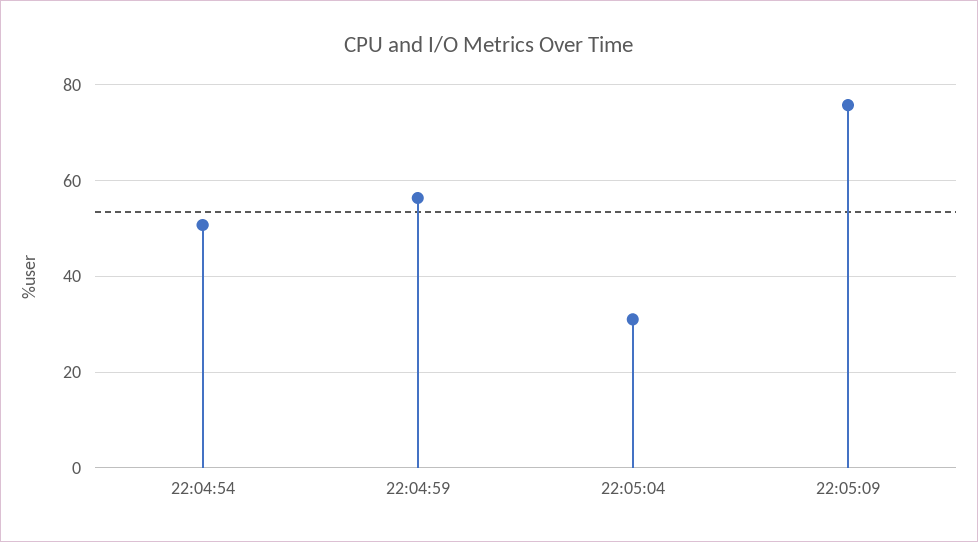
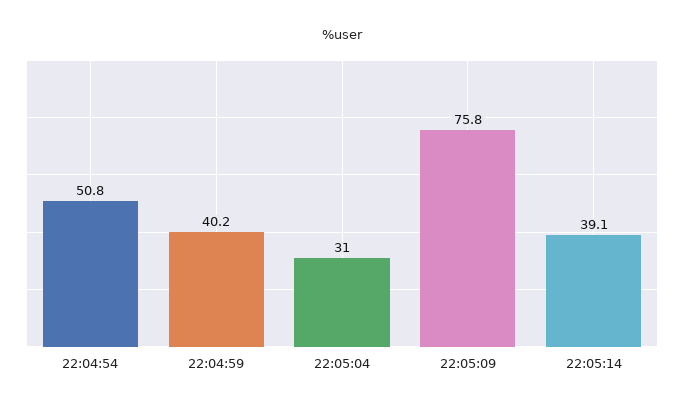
22:04:59: 56 -> 40.2
22:05:14: none -> 39.1

